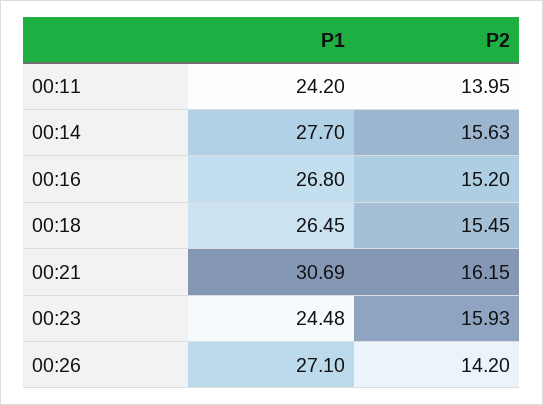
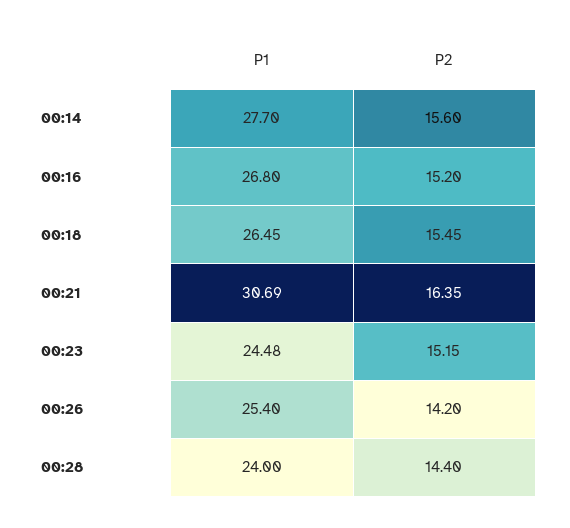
P1, 00:11: 24.2 -> none
P2, 00:11: 13.95 -> none
P2, 00:14: 15.63 -> 15.6
P2, 00:21: 16.15 -> 16.35
P2, 00:23: 15.93 -> 15.15
P1, 00:26: 27.1 -> 25.4
P1, 00:28: none -> 24
P2, 00:28: none -> 14.4

